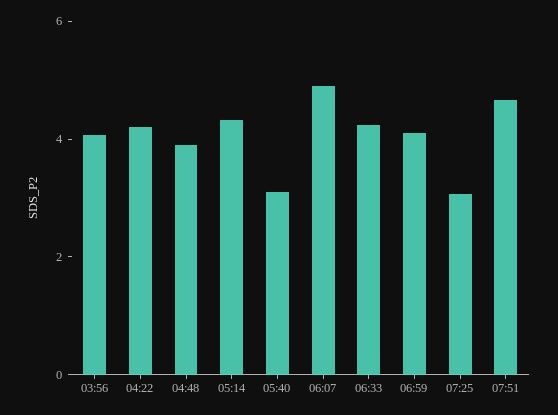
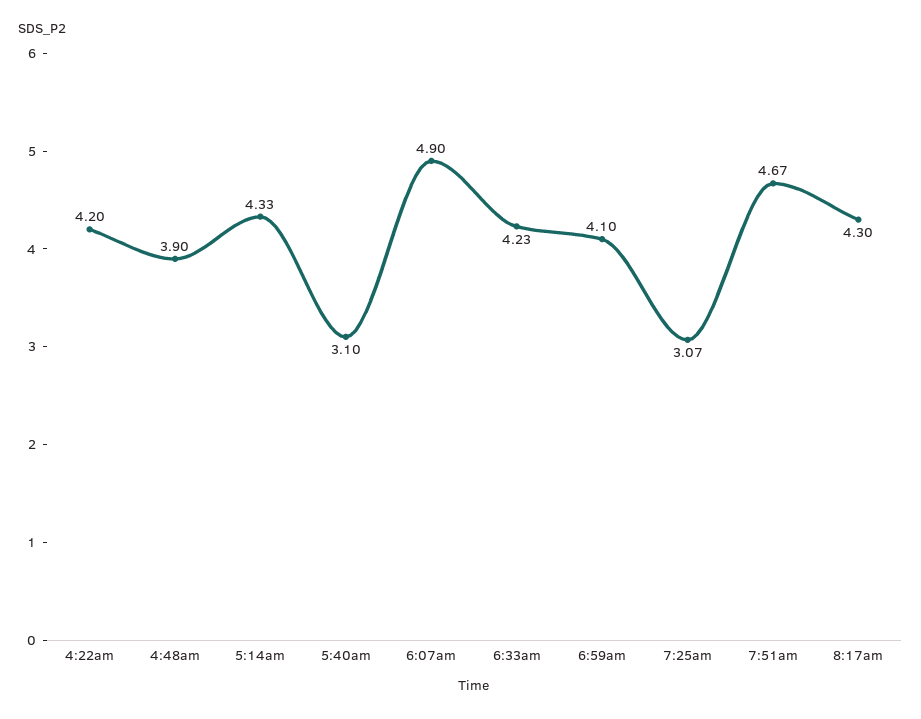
03:56: 4 -> none
8:17am: none -> 4.3

